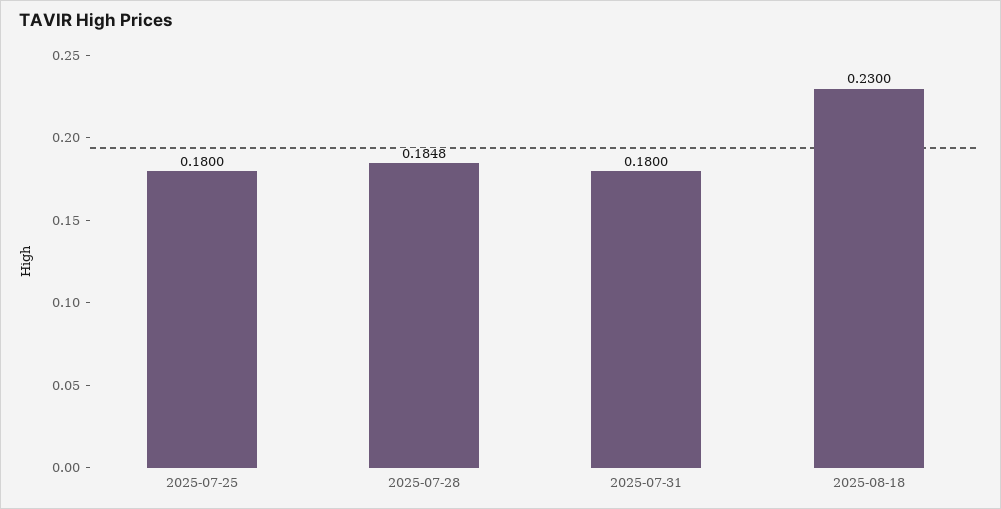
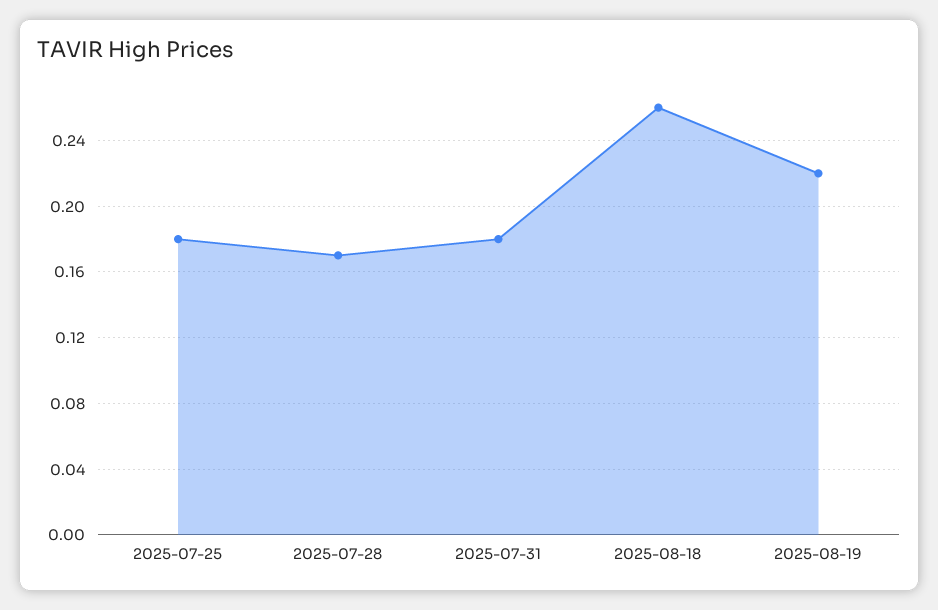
2025-07-28: 0.1848 -> 0.17
2025-08-18: 0.23 -> 0.26
2025-08-19: none -> 0.22

